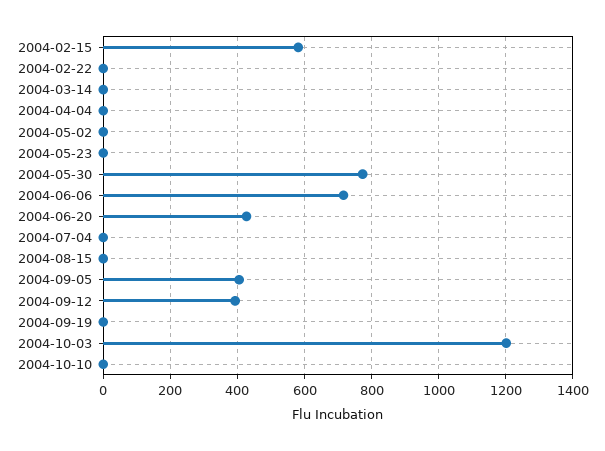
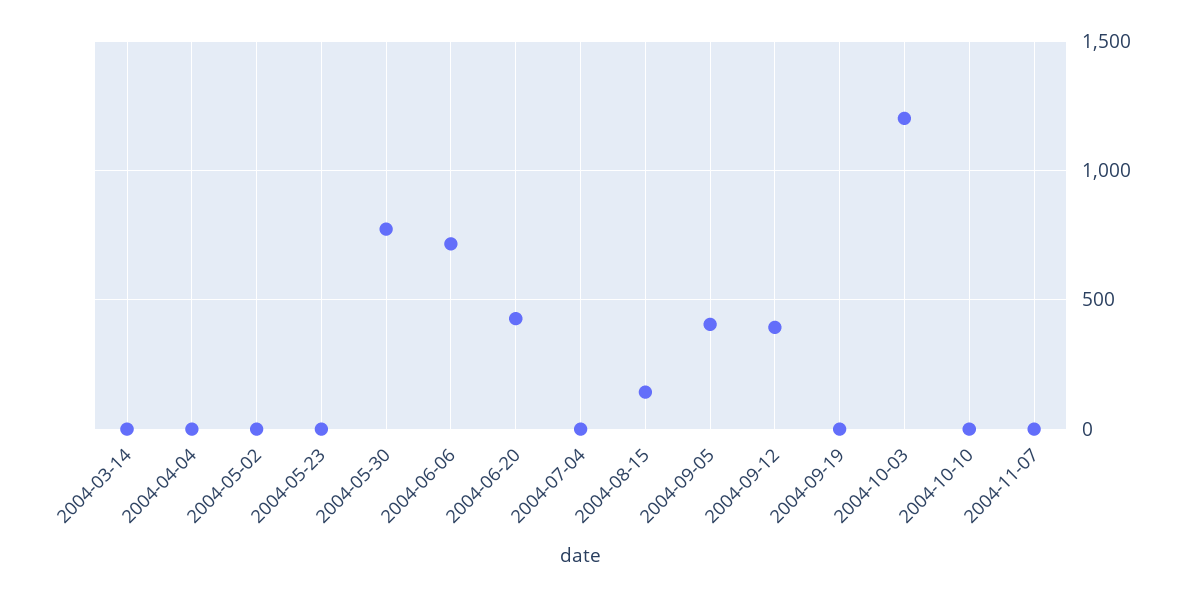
2004-02-15: 580 -> none
2004-02-22: 0 -> none
2004-08-15: 0 -> 150
2004-11-07: none -> 0

